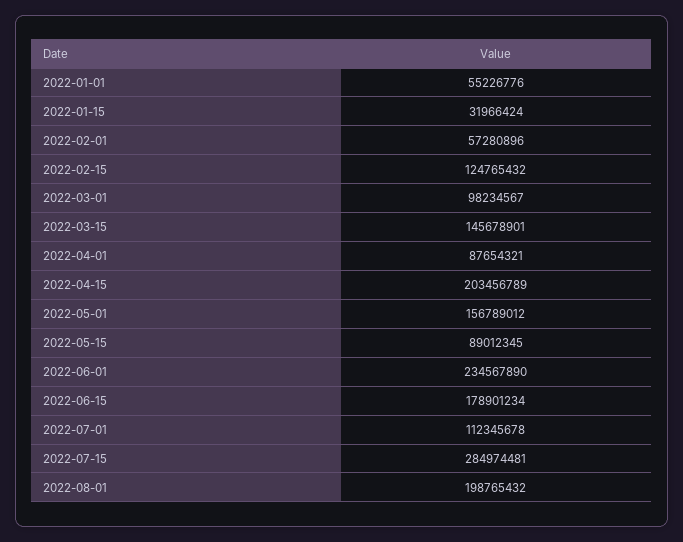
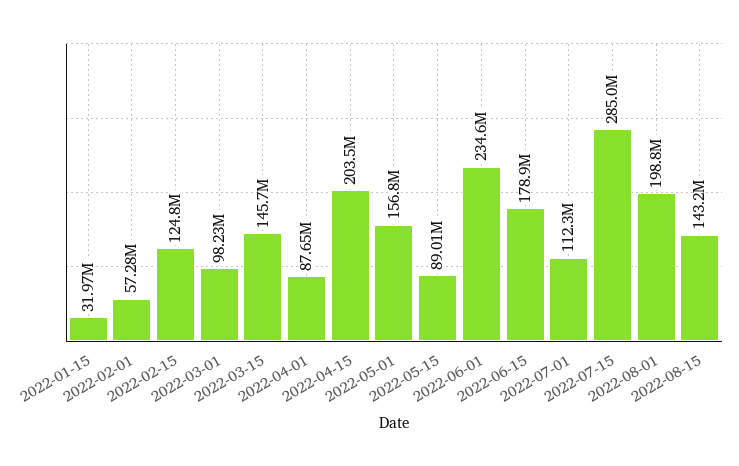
2022-01-01: 55226776 -> none
2022-08-15: none -> 143200000

